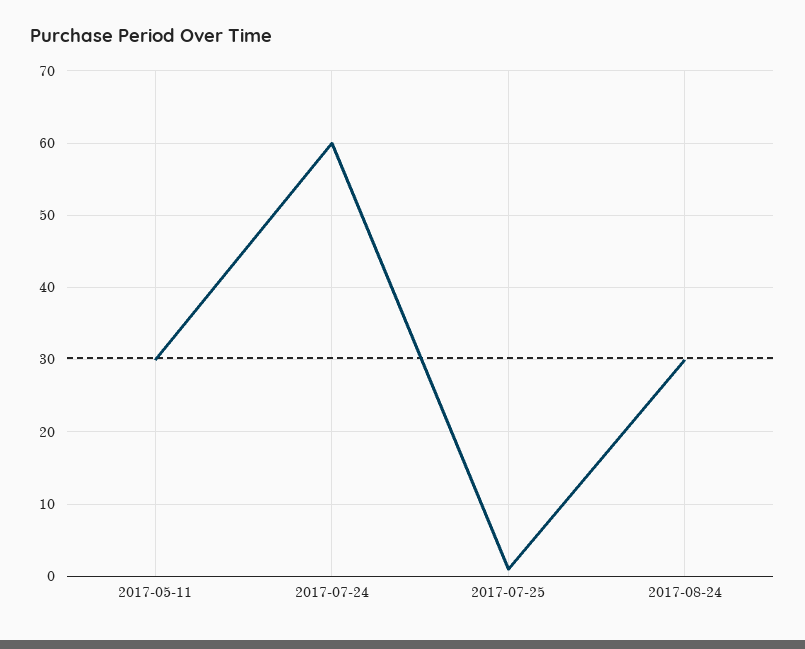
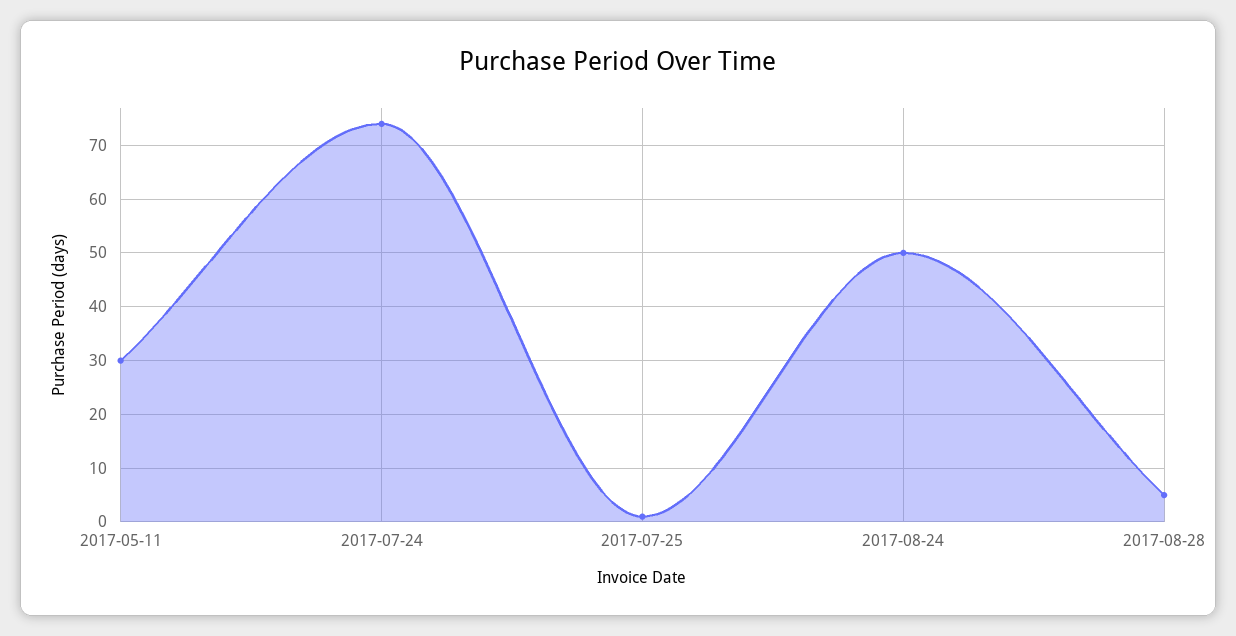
2017-07-24: 60 -> 75
2017-08-24: 30 -> 50
2017-08-28: none -> 5

